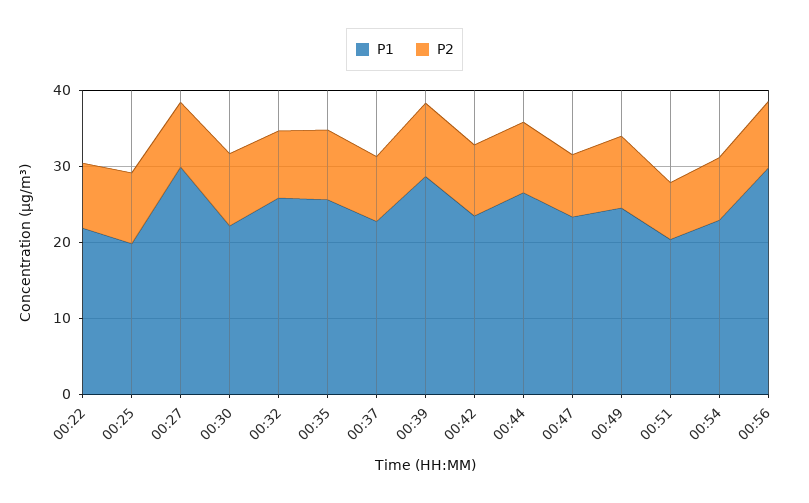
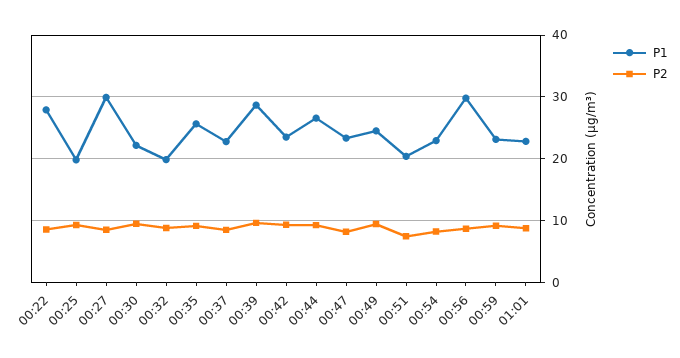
P1, 00:22: 22 -> 28
P1, 00:32: 26 -> 20
P1, 00:59: none -> 23
P2, 00:59: none -> 9
P1, 01:01: none -> 23
P2, 01:01: none -> 9

